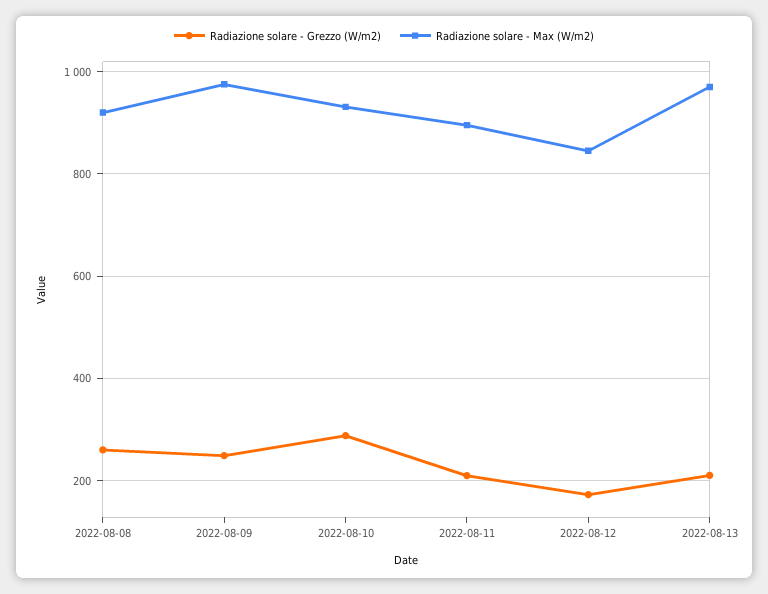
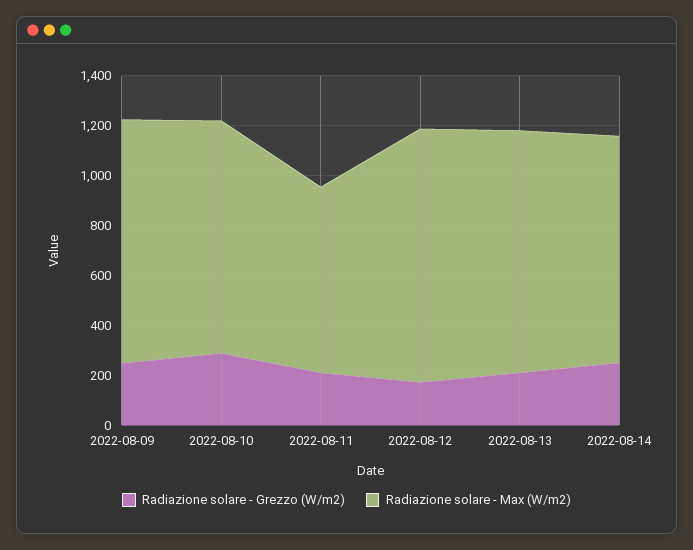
Radiazione solare - Grezzo (W/m2), 2022-08-08: 260 -> none
Radiazione solare - Max (W/m2), 2022-08-08: 920 -> none
Radiazione solare - Max (W/m2), 2022-08-11: 900 -> 750
Radiazione solare - Max (W/m2), 2022-08-12: 840 -> 1000
Radiazione solare - Grezzo (W/m2), 2022-08-14: none -> 250
Radiazione solare - Max (W/m2), 2022-08-14: none -> 900

